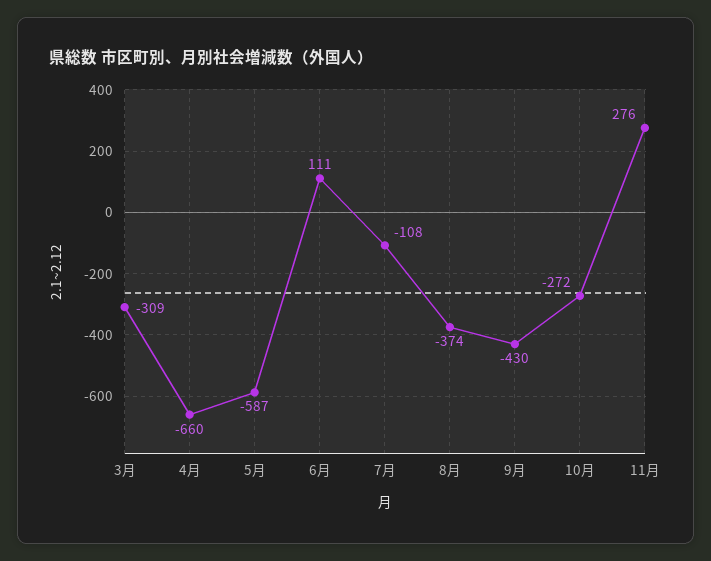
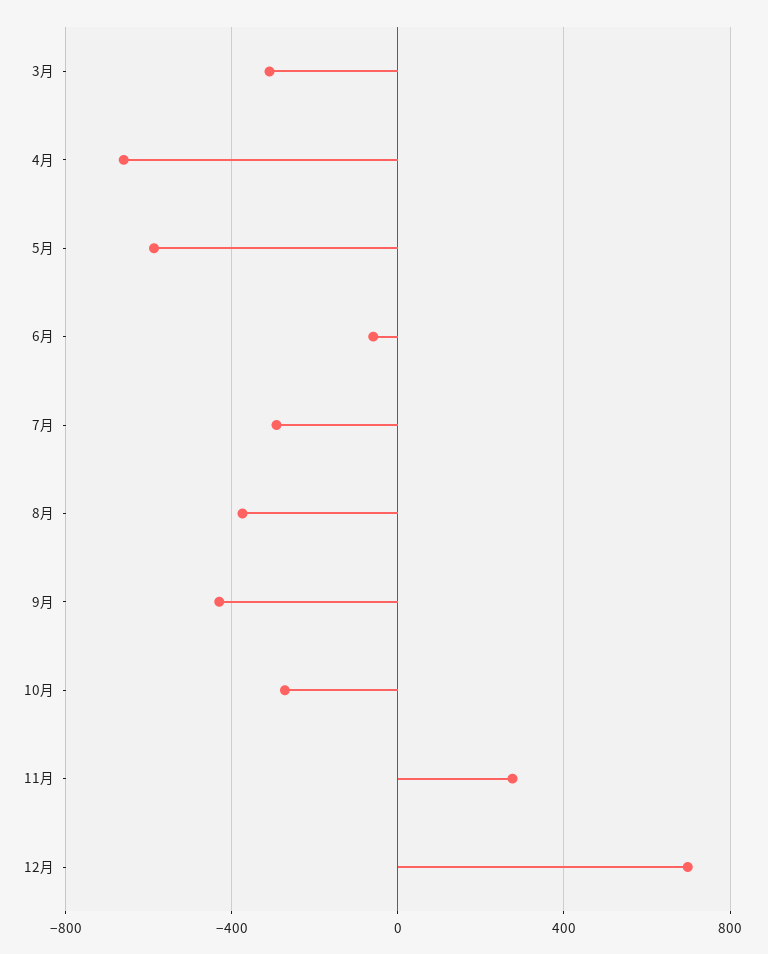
6月: 111 -> -50
7月: -108 -> -300
12月: none -> 700

